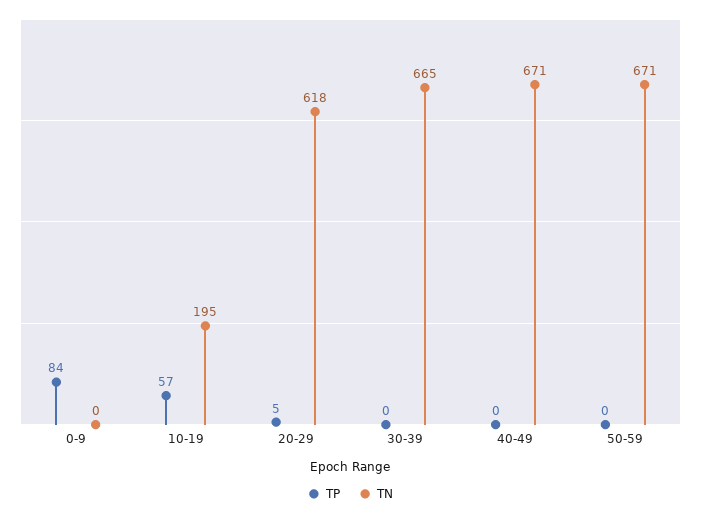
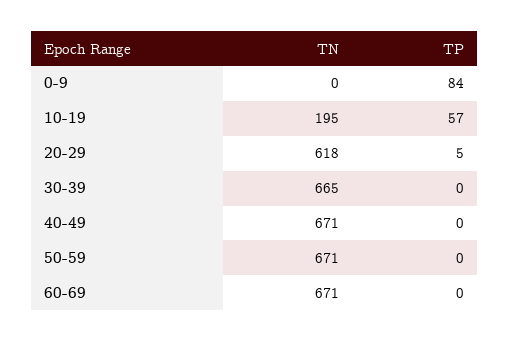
TN, 60-69: none -> 671
TP, 60-69: none -> 0

